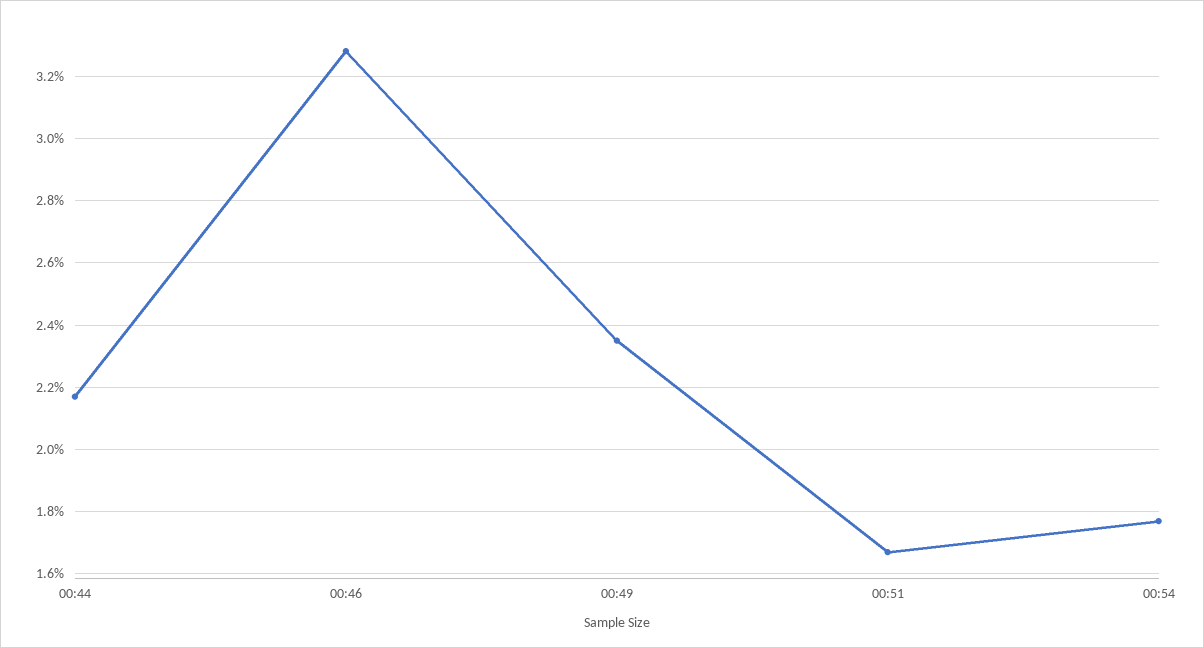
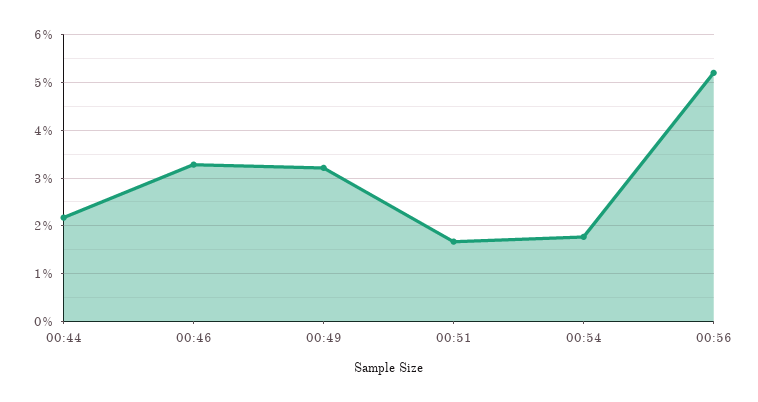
00:49: 2.35 -> 3.2
00:56: none -> 5.2

